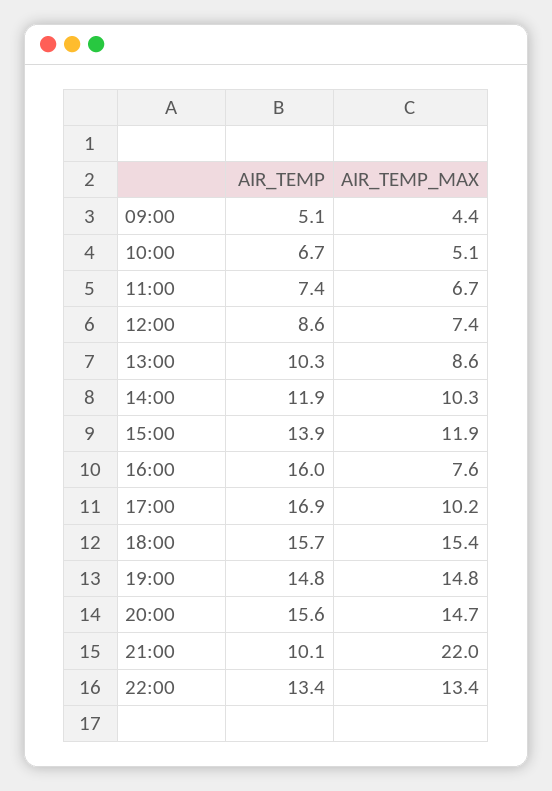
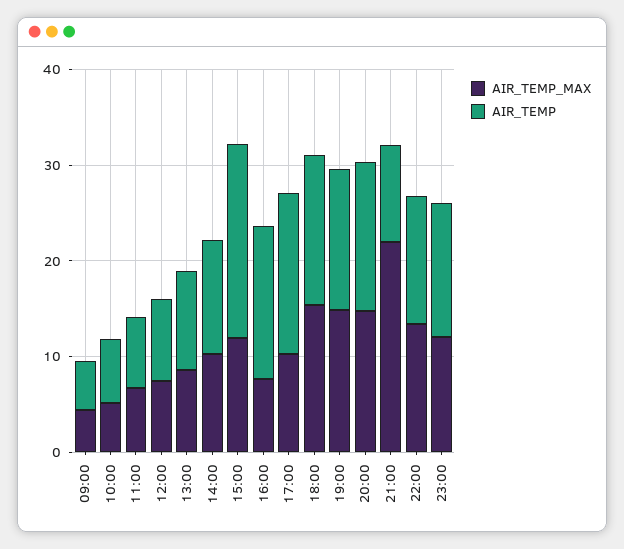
AIR_TEMP, 15:00: 13.9 -> 20
AIR_TEMP_MAX, 23:00: none -> 12
AIR_TEMP, 23:00: none -> 14

